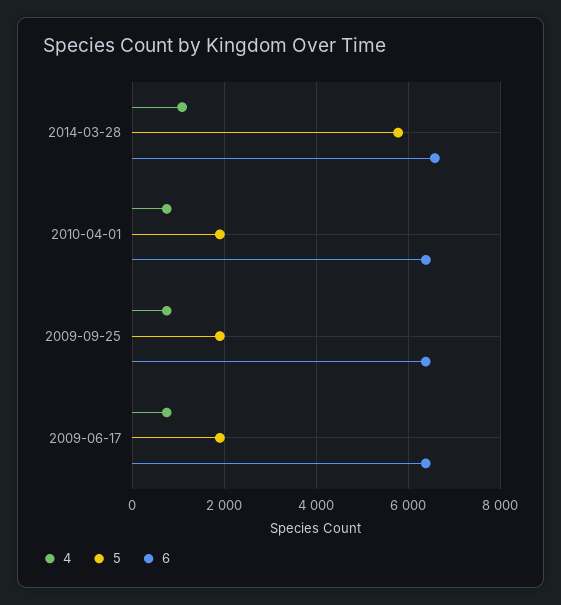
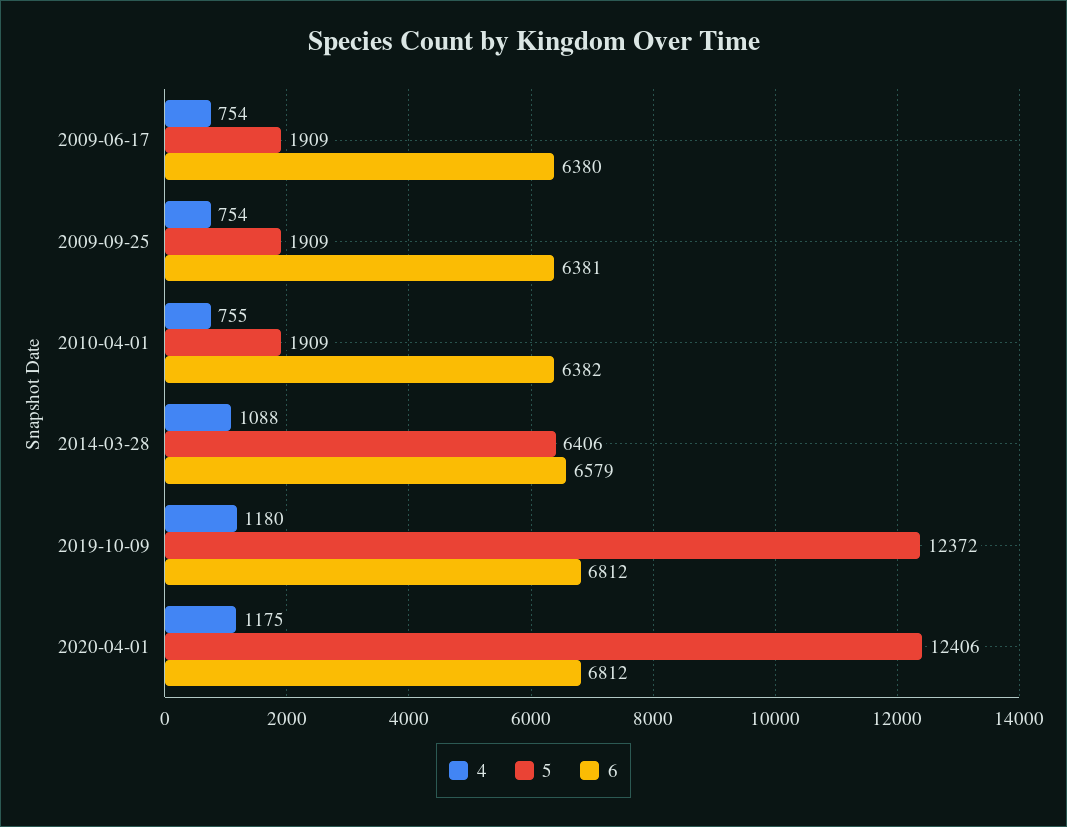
5, 2014-03-28: 5800 -> 6406
4, 2019-10-09: none -> 1180
5, 2019-10-09: none -> 12372
6, 2019-10-09: none -> 6812
4, 2020-04-01: none -> 1175
5, 2020-04-01: none -> 12406
6, 2020-04-01: none -> 6812

